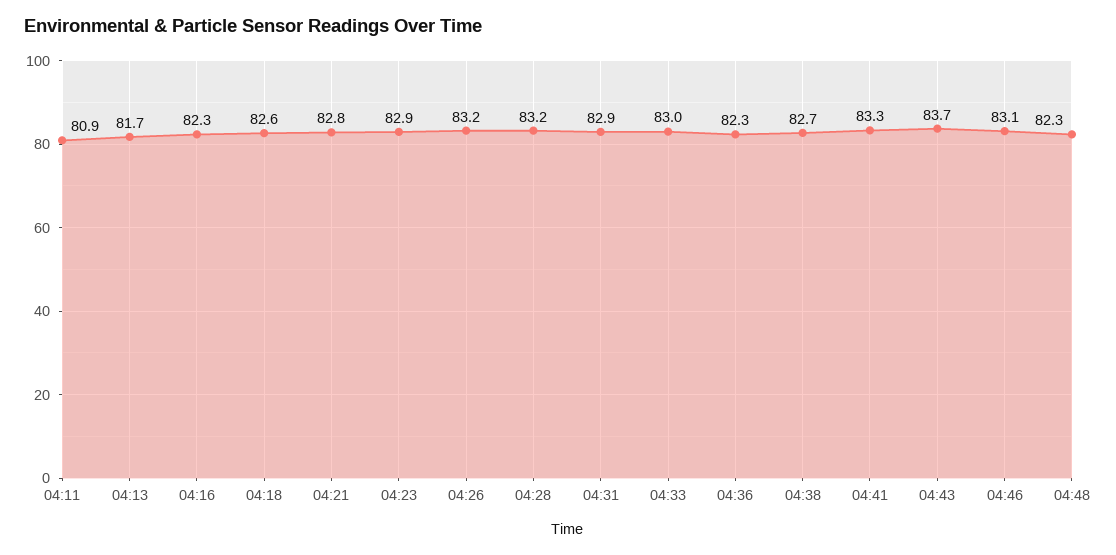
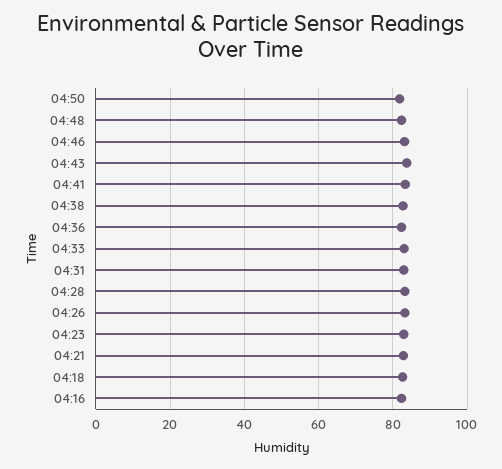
04:11: 80.9 -> none
04:13: 81.7 -> none
04:50: none -> 82

